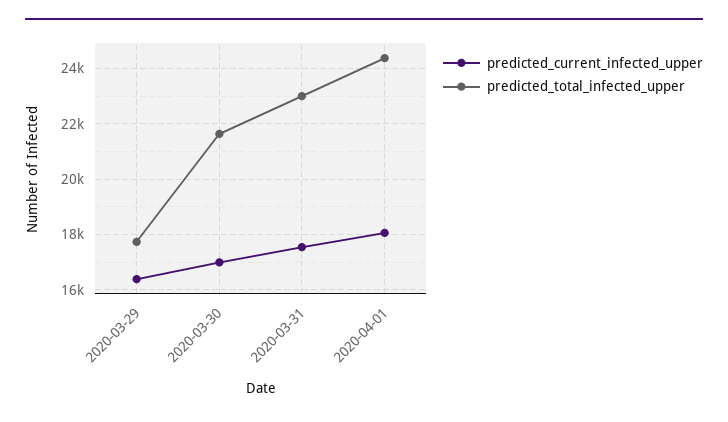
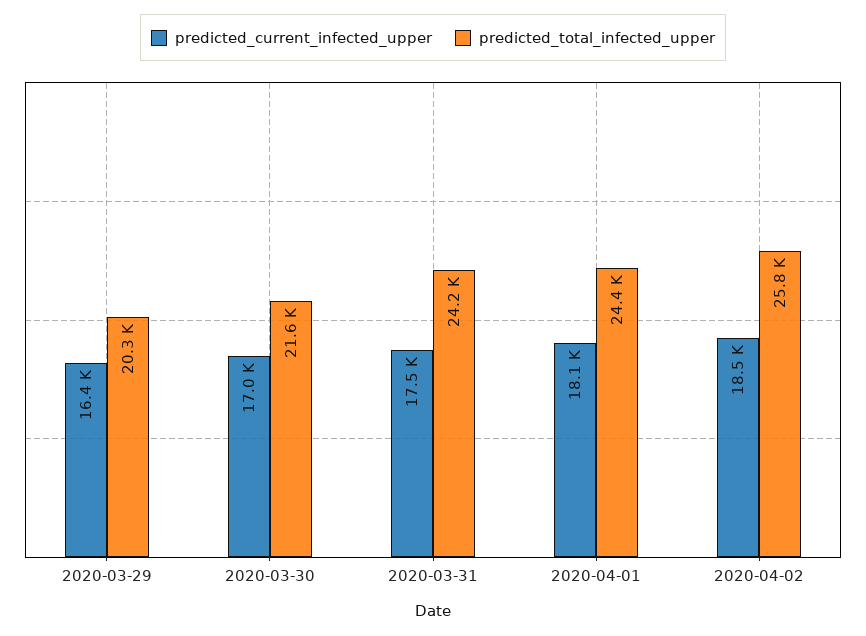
predicted_total_infected_upper, 2020-03-29: 17750 -> 20300
predicted_total_infected_upper, 2020-03-31: 23000 -> 24200
predicted_current_infected_upper, 2020-04-02: none -> 18500
predicted_total_infected_upper, 2020-04-02: none -> 25800

